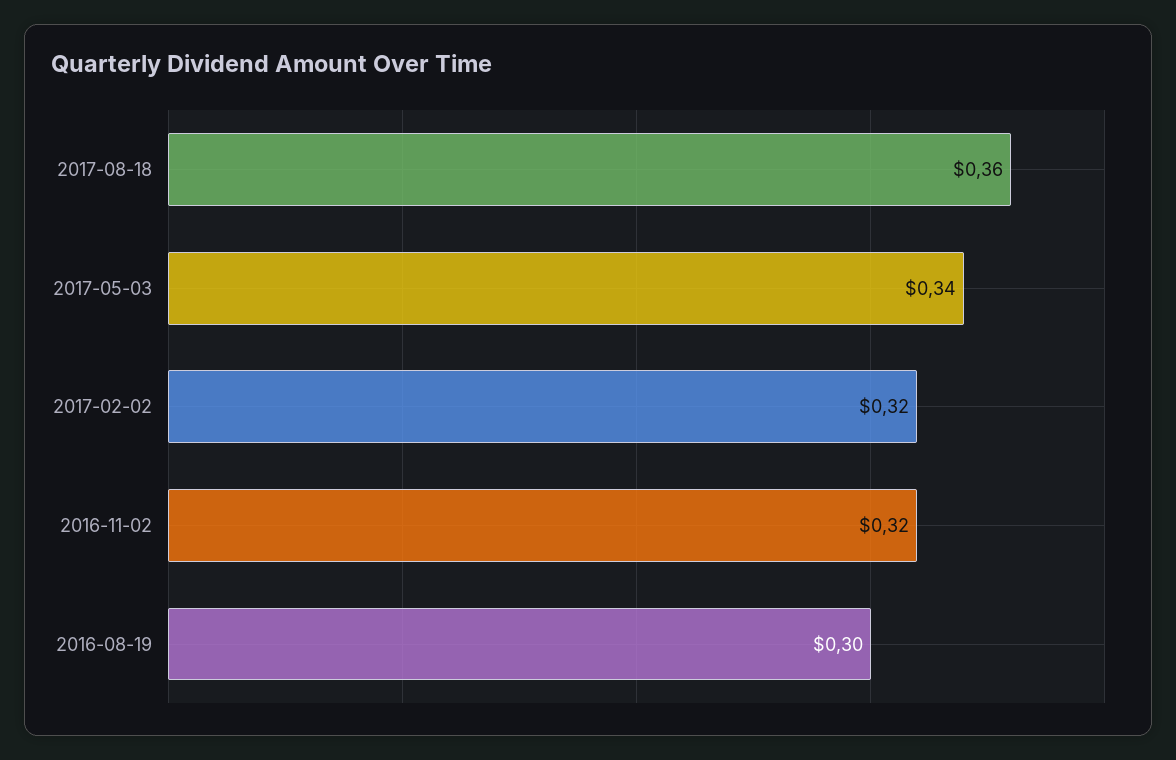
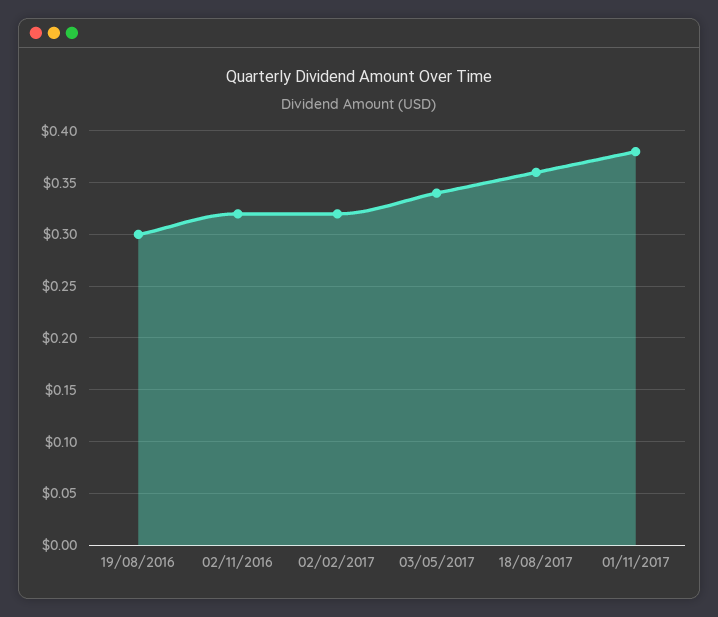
01/11/2017: none -> 0.38

